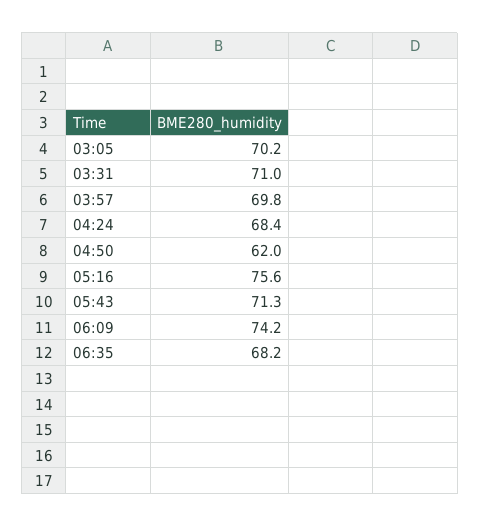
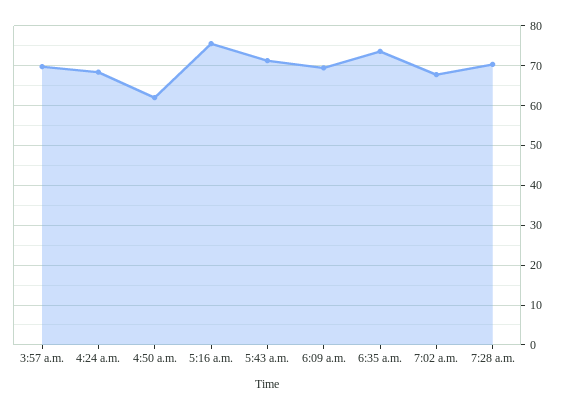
03:05: 70.2 -> none
03:31: 71 -> none
06:09: 74.2 -> 70
06:35: 68.2 -> 74
7:02 a.m.: none -> 68
7:28 a.m.: none -> 70

